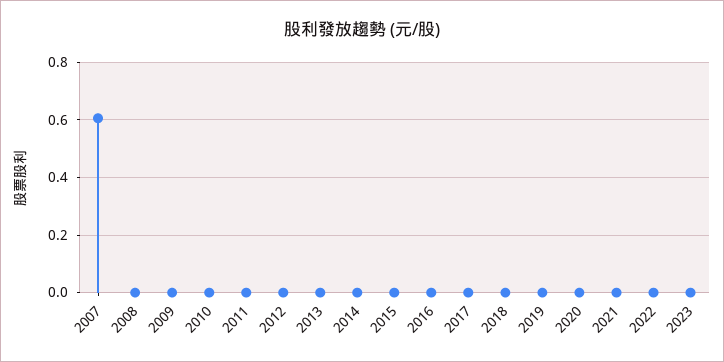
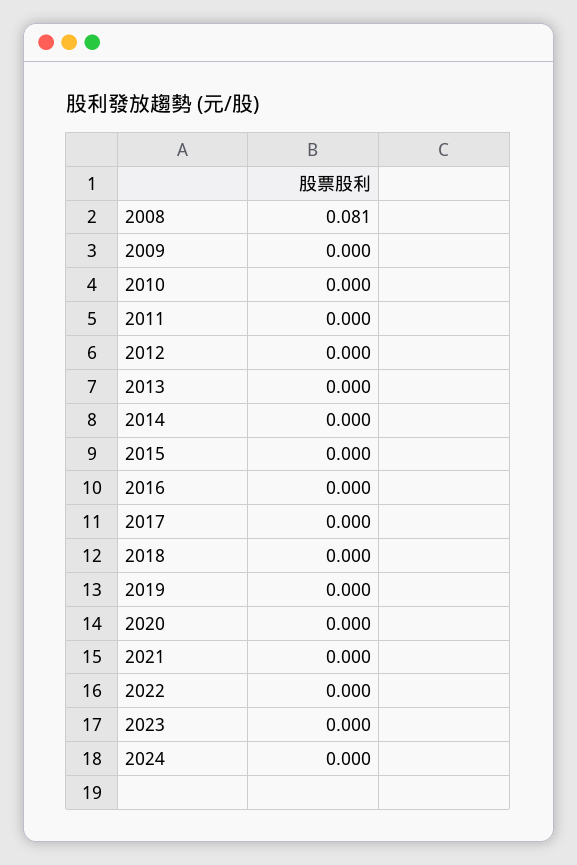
2007: 0.6 -> none
2008: 0 -> 0.081
2024: none -> 0

